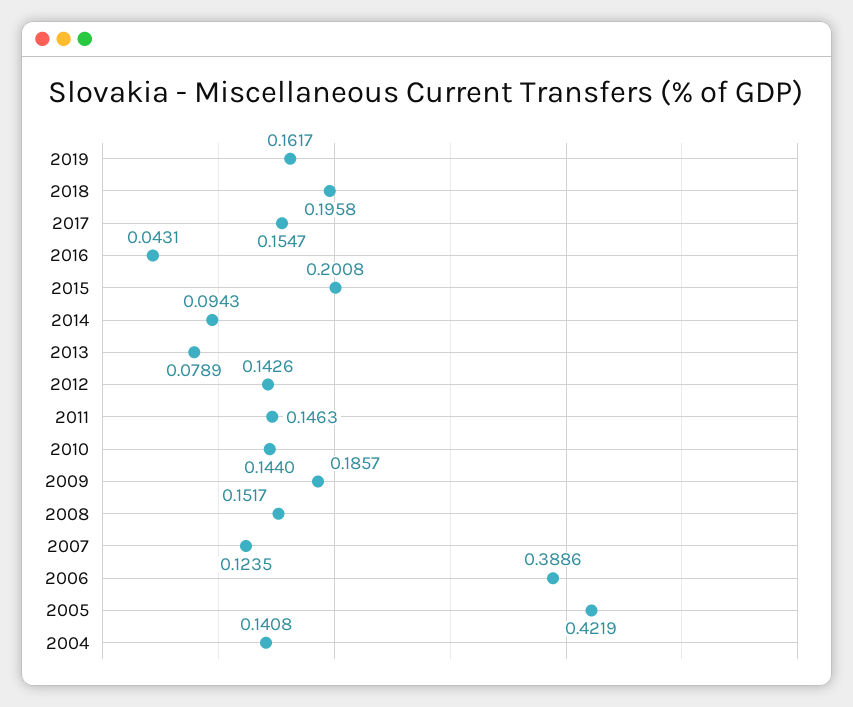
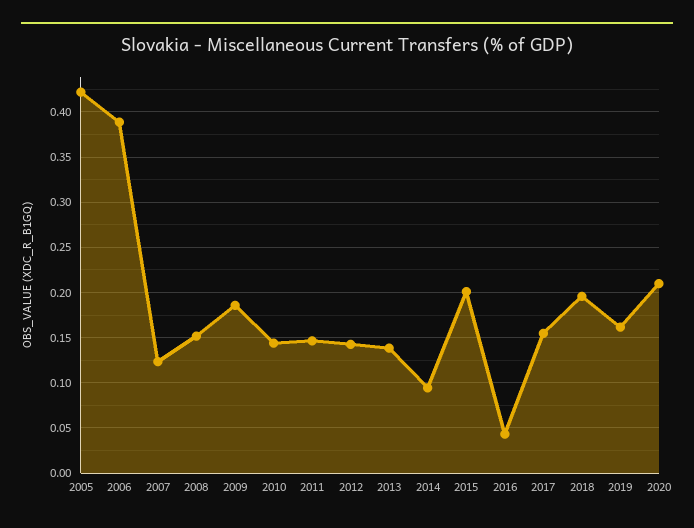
2013: 0.0789 -> 0.14
2004: 0.1408 -> none
2020: none -> 0.21

